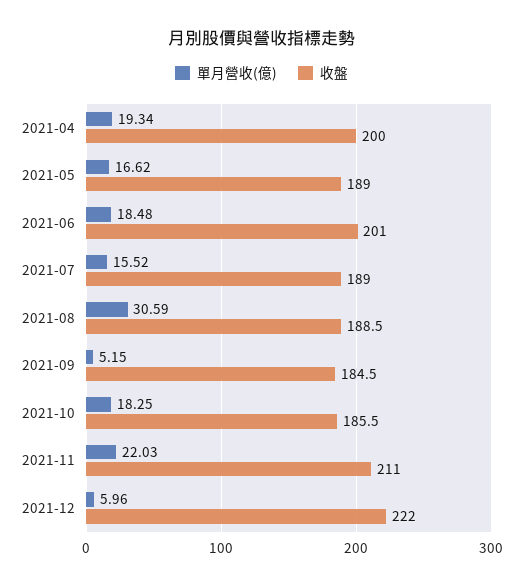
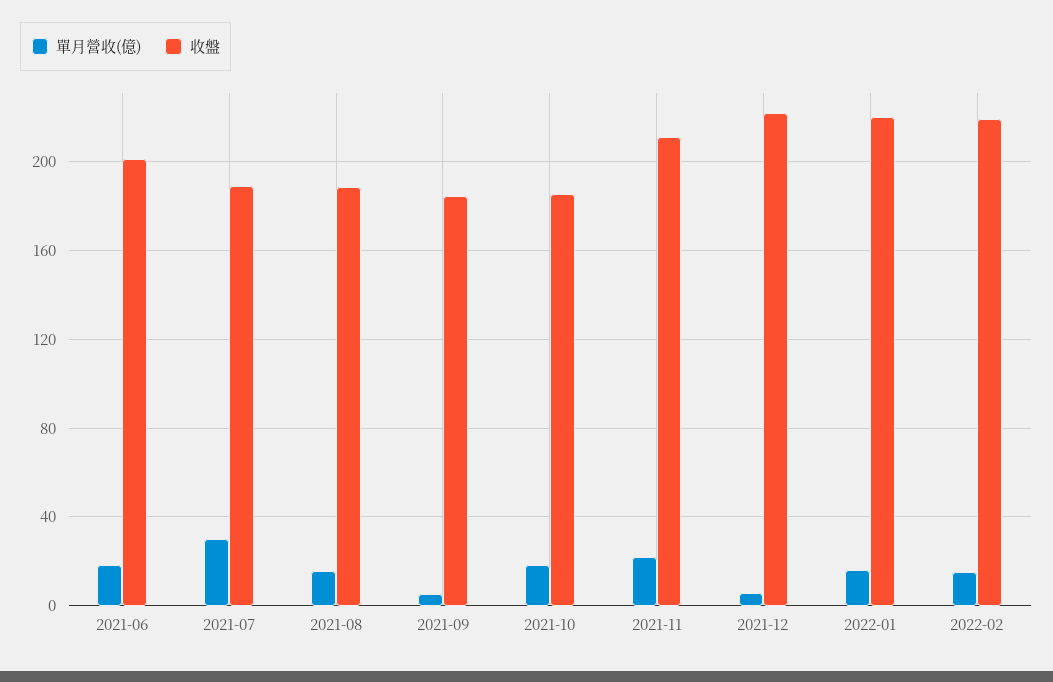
單月營收(億), 2021-04: 19.34 -> none
收盤, 2021-04: 200 -> none
單月營收(億), 2021-05: 16.62 -> none
收盤, 2021-05: 189 -> none
單月營收(億), 2021-07: 15.52 -> 30
單月營收(億), 2021-08: 30.59 -> 15
單月營收(億), 2022-01: none -> 15
收盤, 2022-01: none -> 220
單月營收(億), 2022-02: none -> 15
收盤, 2022-02: none -> 220

